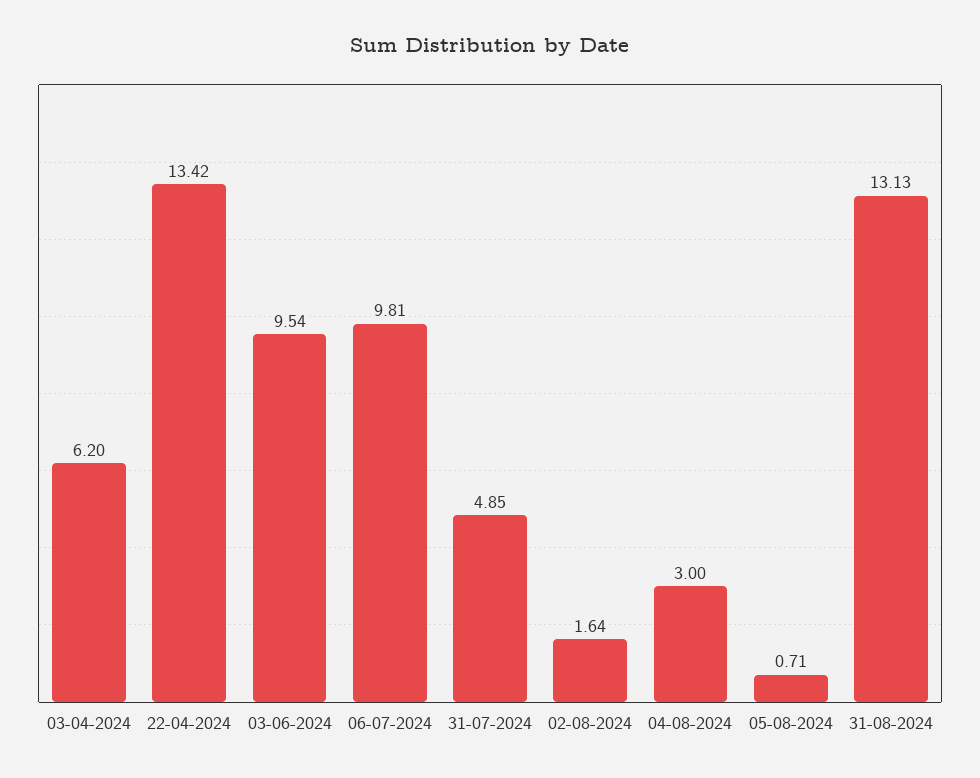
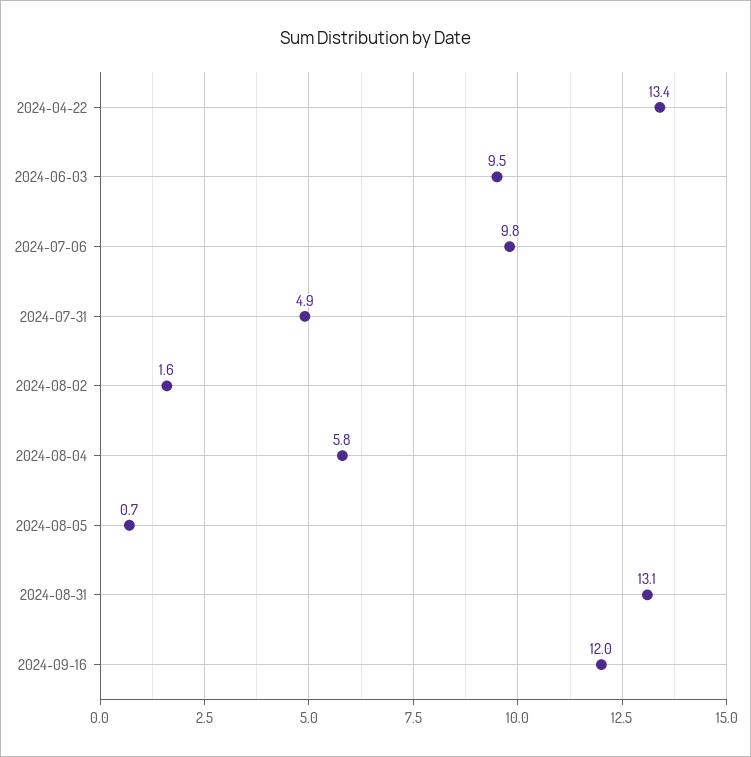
03-04-2024: 6.2 -> none
04-08-2024: 3 -> 5.8
2024-09-16: none -> 12

